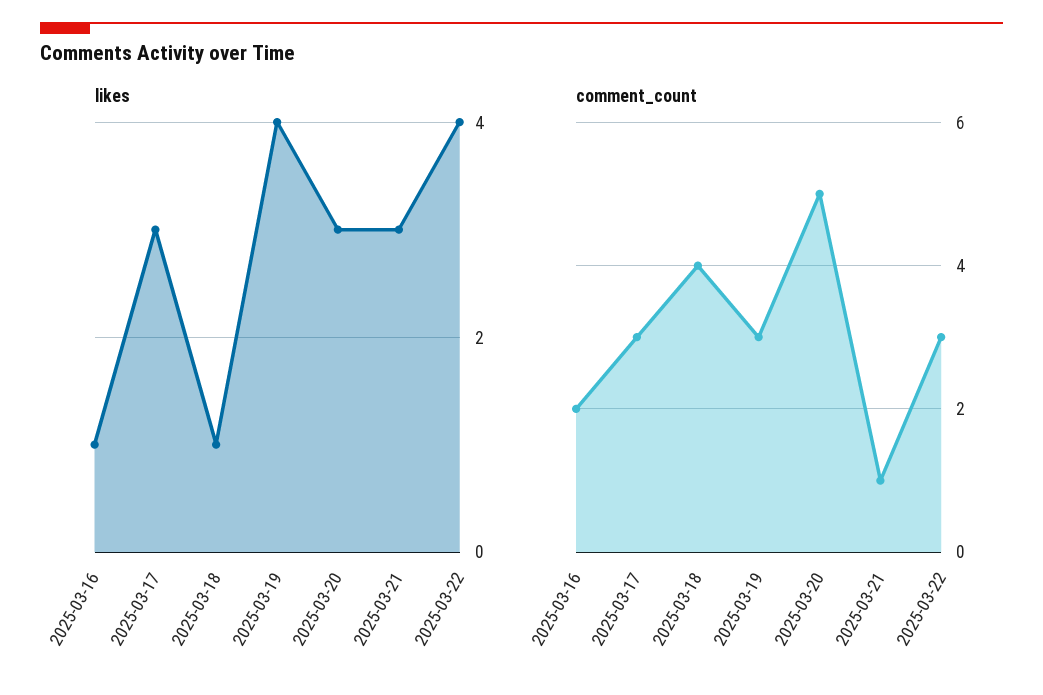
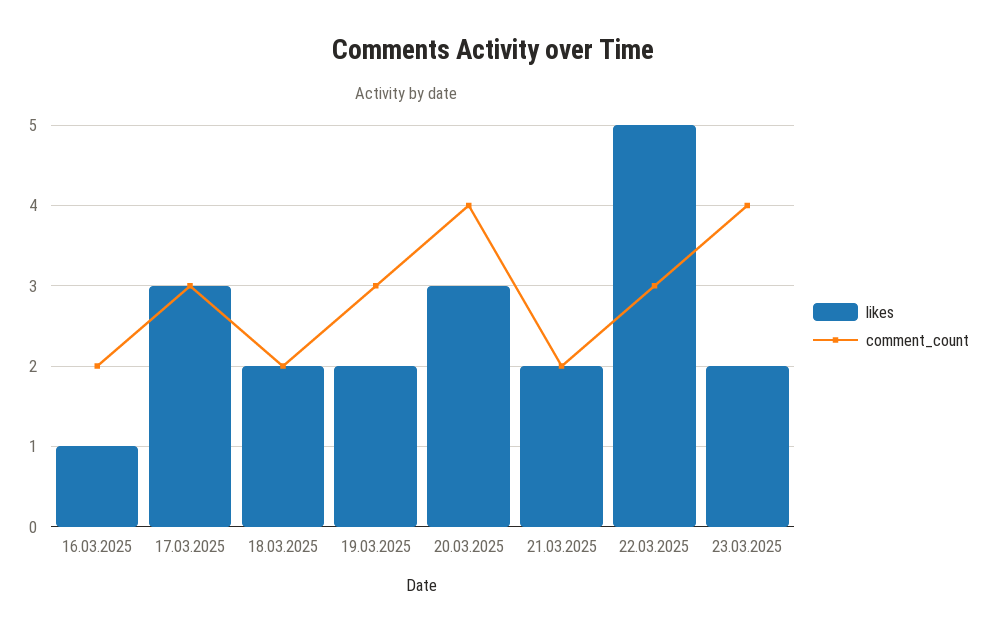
likes, 2025-03-18: 1 -> 2
likes, 2025-03-19: 4 -> 2
likes, 2025-03-21: 3 -> 2
likes, 2025-03-22: 4 -> 5
comment_count, 2025-03-18: 4 -> 2
comment_count, 2025-03-20: 5 -> 4
comment_count, 2025-03-21: 1 -> 2
likes, 23.03.2025: none -> 2
comment_count, 23.03.2025: none -> 4

